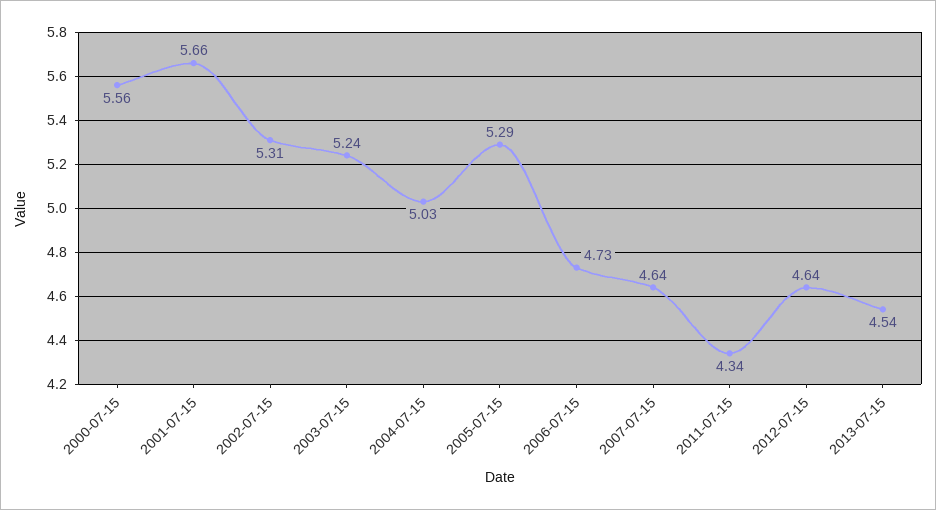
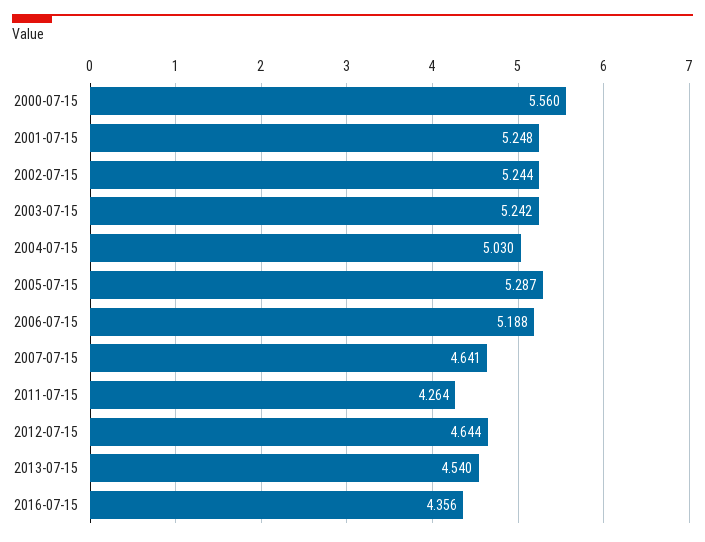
2001-07-15: 5.66 -> 5.248
2002-07-15: 5.31 -> 5.244
2006-07-15: 4.73 -> 5.188
2011-07-15: 4.34 -> 4.264
2016-07-15: none -> 4.356

